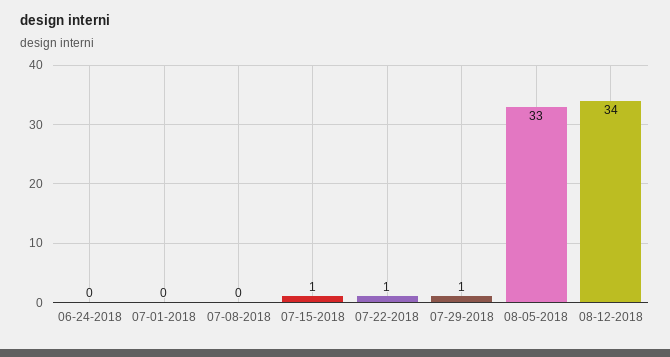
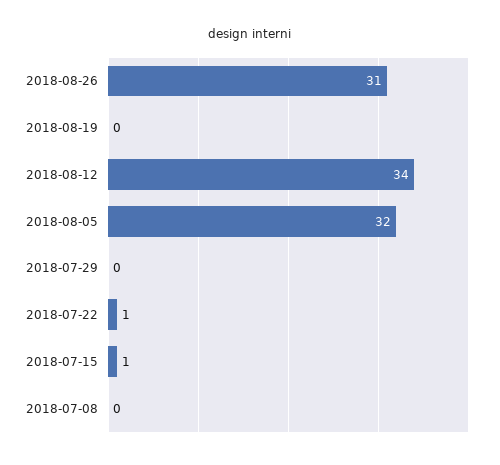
06-24-2018: 0 -> none
07-01-2018: 0 -> none
07-29-2018: 1 -> 0
08-05-2018: 33 -> 32
2018-08-26: none -> 31
2018-08-19: none -> 0

